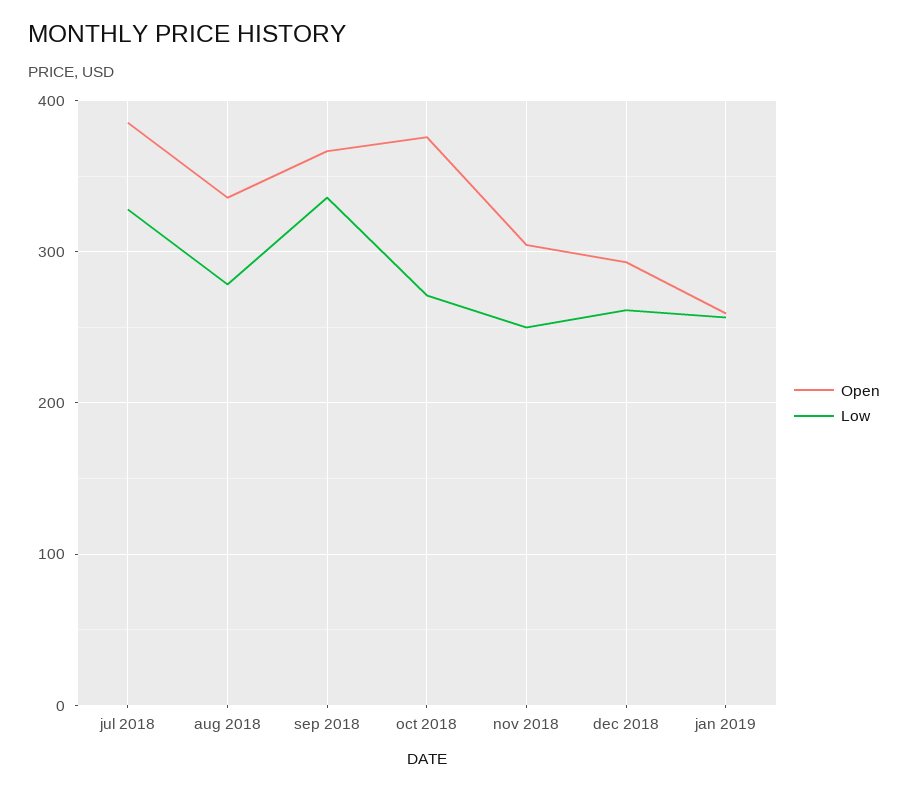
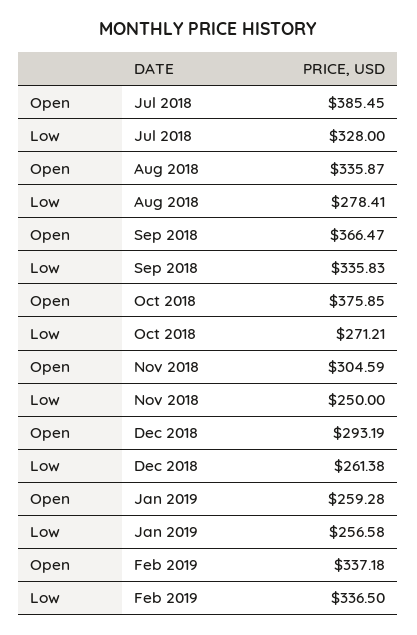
Open, Feb 2019: none -> 337.18
Low, Feb 2019: none -> 336.5

